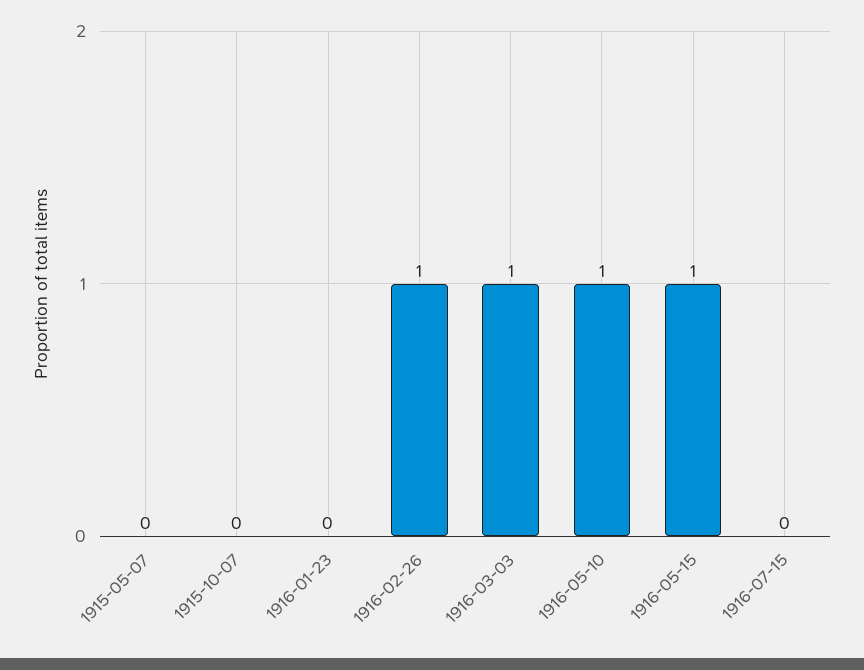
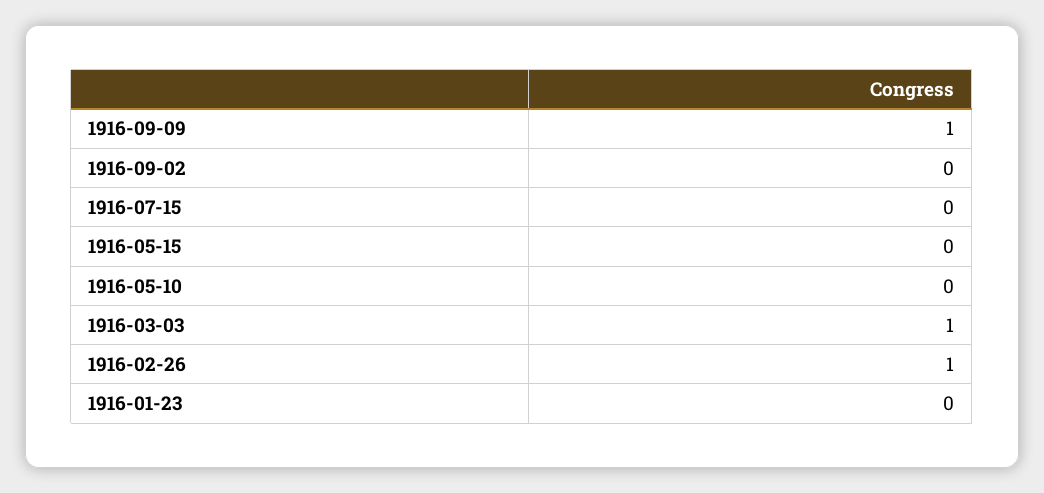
1915-05-07: 0 -> none
1915-10-07: 0 -> none
1916-05-10: 1 -> 0
1916-05-15: 1 -> 0
1916-09-09: none -> 1
1916-09-02: none -> 0

